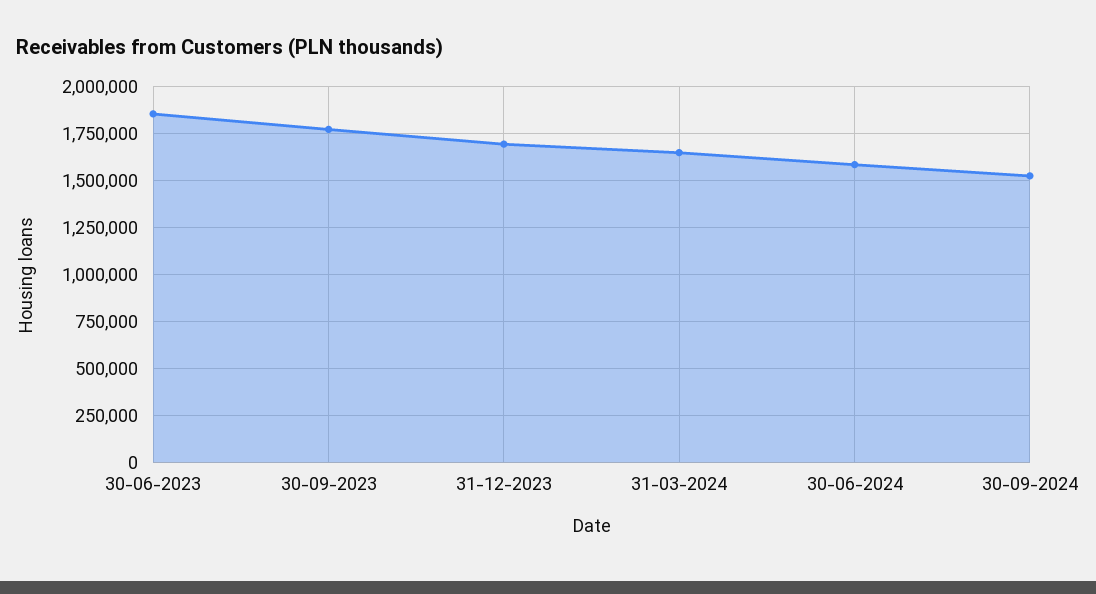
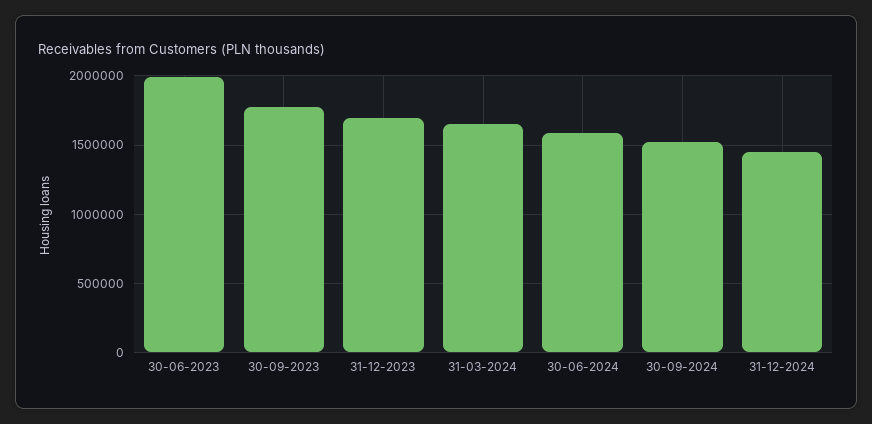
30-06-2023: 1850000 -> 2000000
31-12-2024: none -> 1450000

